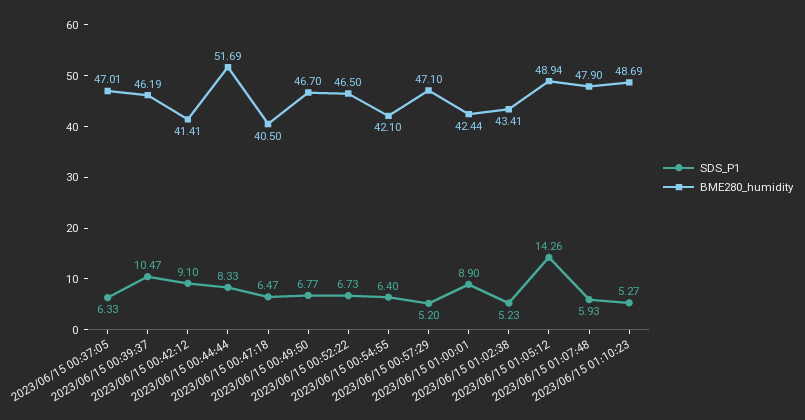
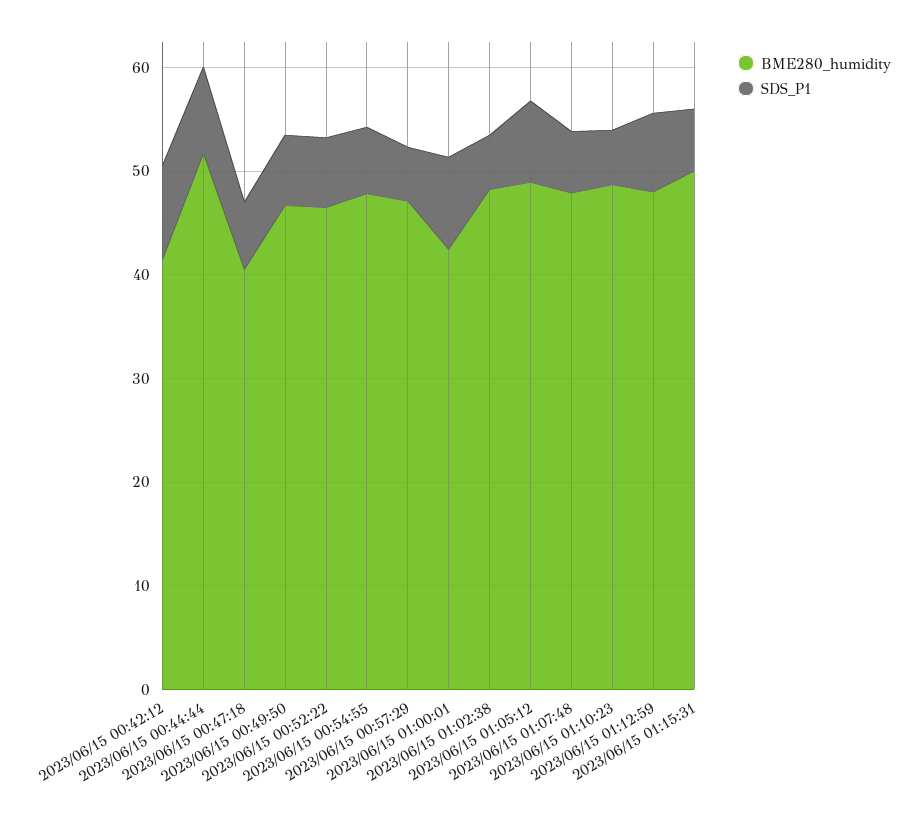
SDS_P1, 2023/06/15 00:37:05: 6.33 -> none
BME280_humidity, 2023/06/15 00:37:05: 47.01 -> none
SDS_P1, 2023/06/15 00:39:37: 10.47 -> none
BME280_humidity, 2023/06/15 00:39:37: 46.19 -> none
BME280_humidity, 2023/06/15 00:54:55: 42.1 -> 48
BME280_humidity, 2023/06/15 01:02:38: 43.41 -> 48
SDS_P1, 2023/06/15 01:05:12: 14.26 -> 8
BME280_humidity, 2023/06/15 01:12:59: none -> 48
SDS_P1, 2023/06/15 01:12:59: none -> 8
BME280_humidity, 2023/06/15 01:15:31: none -> 50
SDS_P1, 2023/06/15 01:15:31: none -> 6

